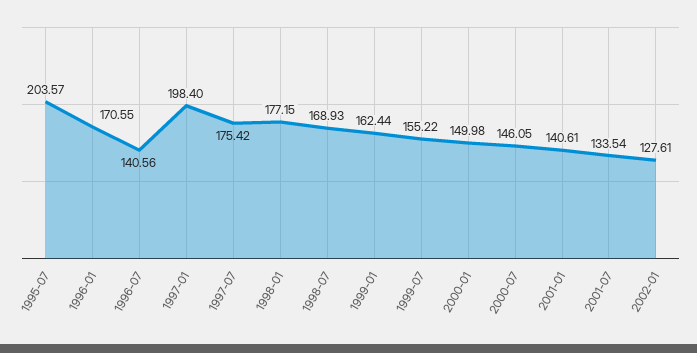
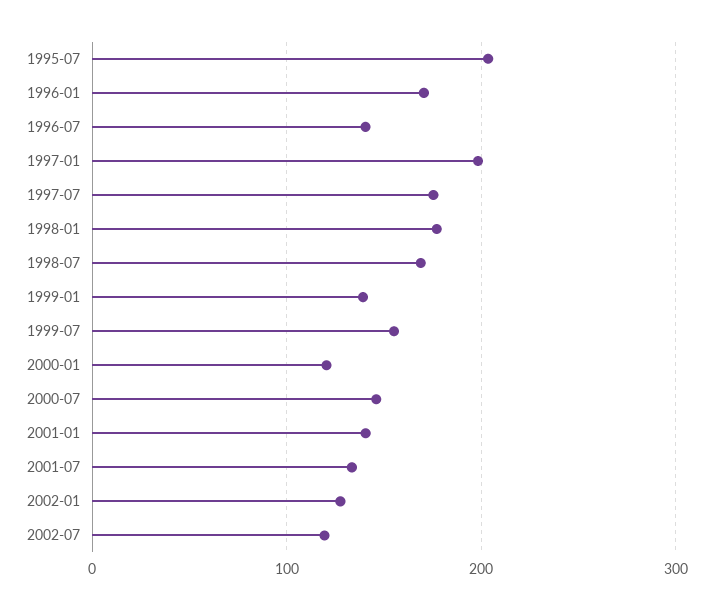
1999-01: 162.44 -> 140
2000-01: 149.98 -> 120
2002-07: none -> 120

